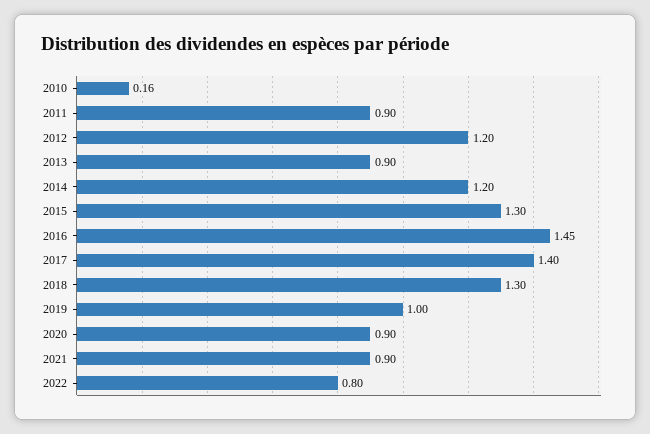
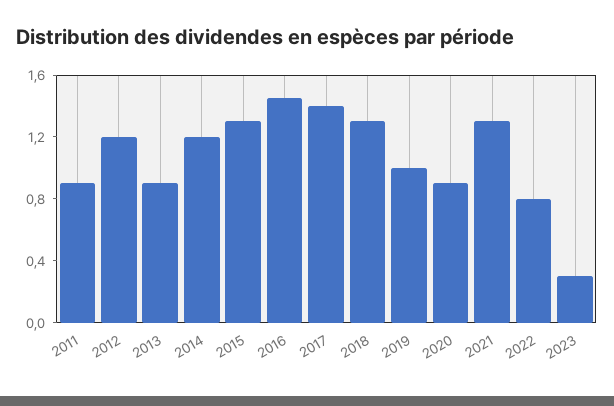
2010: 0.16 -> none
2021: 0.9 -> 1.3
2023: none -> 0.3

